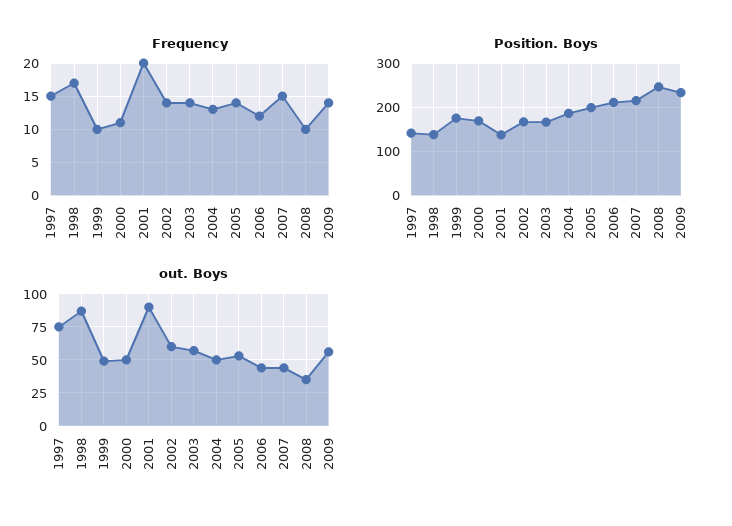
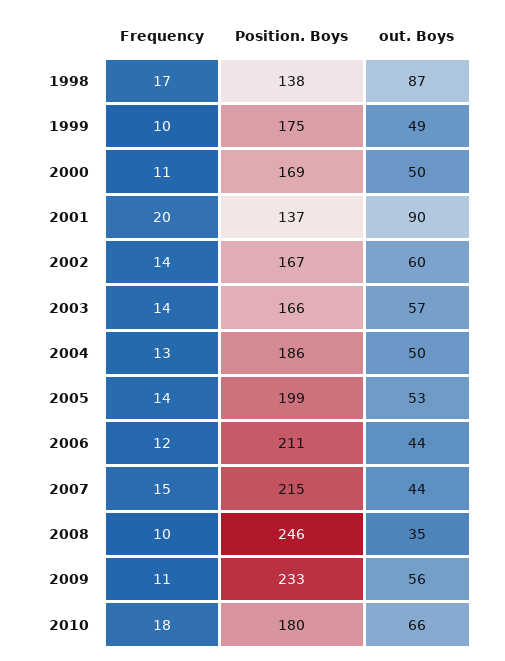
Frequency, 1997: 15 -> none
Frequency, 2009: 14 -> 11
Position. Boys, 1997: 140 -> none
out. Boys, 1997: 75 -> none
Frequency, 2010: none -> 18
Position. Boys, 2010: none -> 180
out. Boys, 2010: none -> 66

